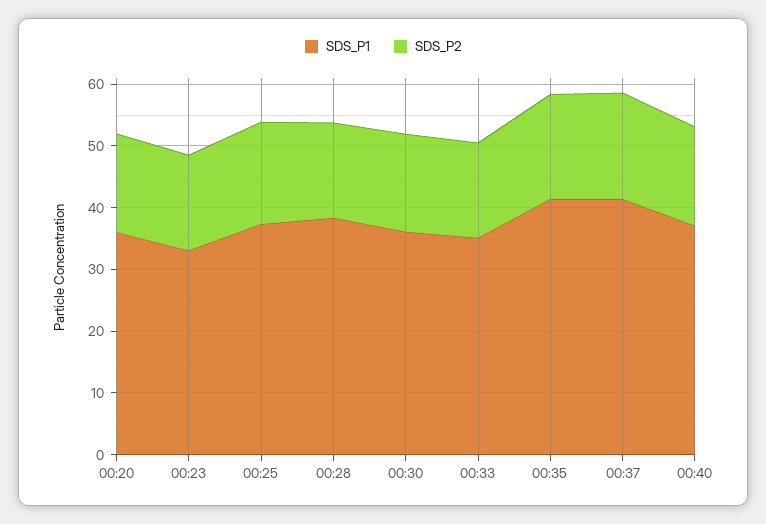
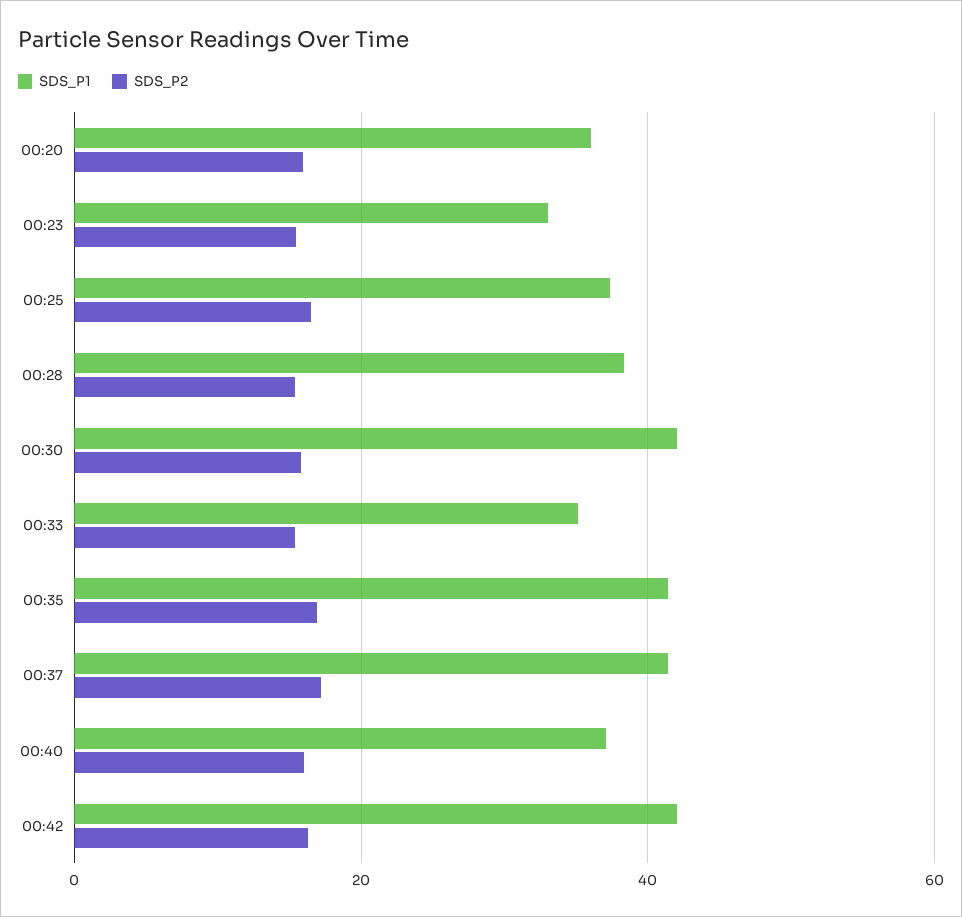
SDS_P1, 00:30: 36 -> 42
SDS_P1, 00:42: none -> 42
SDS_P2, 00:42: none -> 16

